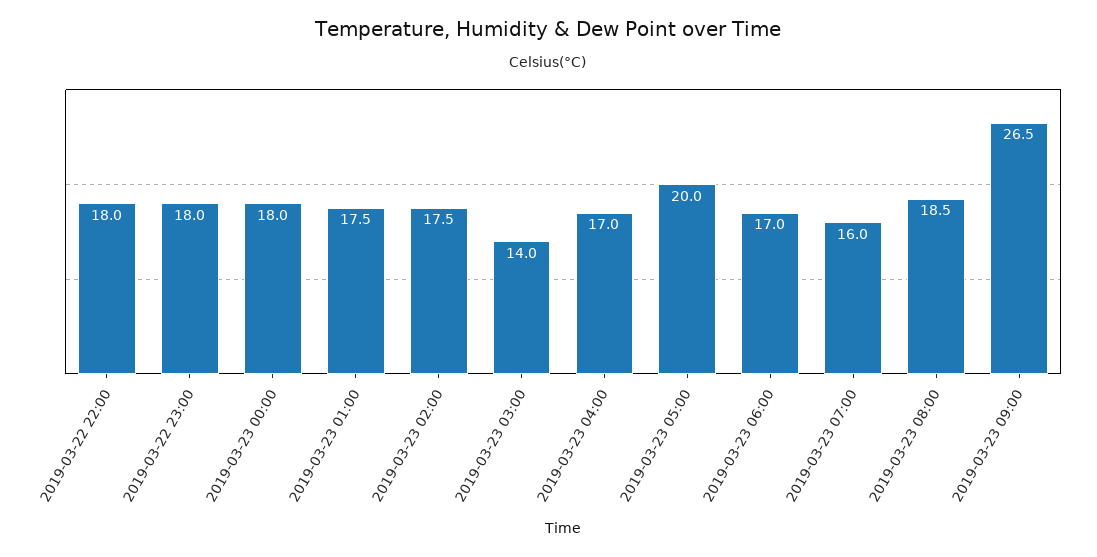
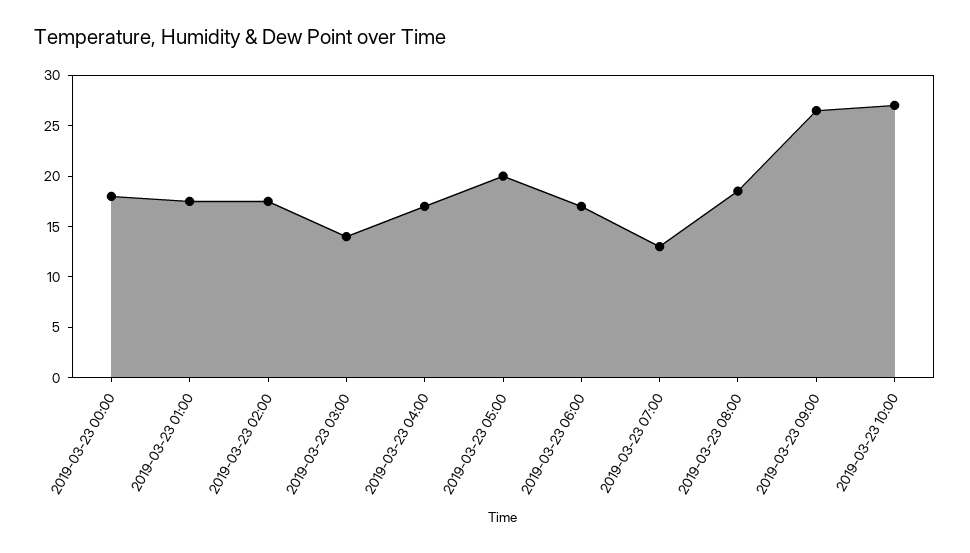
2019-03-22 22:00: 18 -> none
2019-03-22 23:00: 18 -> none
2019-03-23 07:00: 16 -> 13
2019-03-23 10:00: none -> 27

